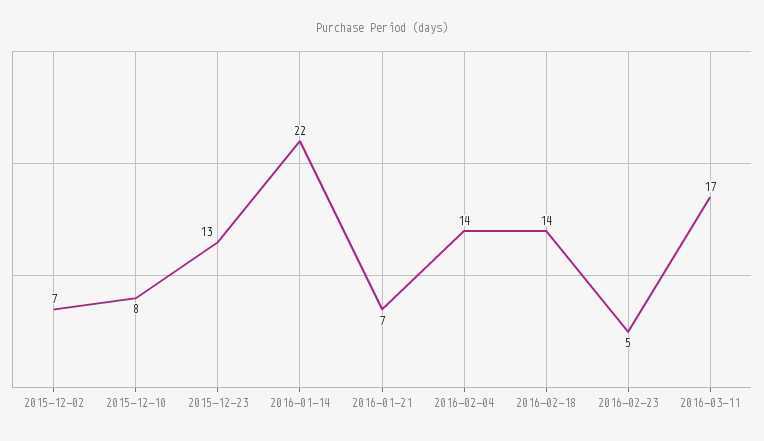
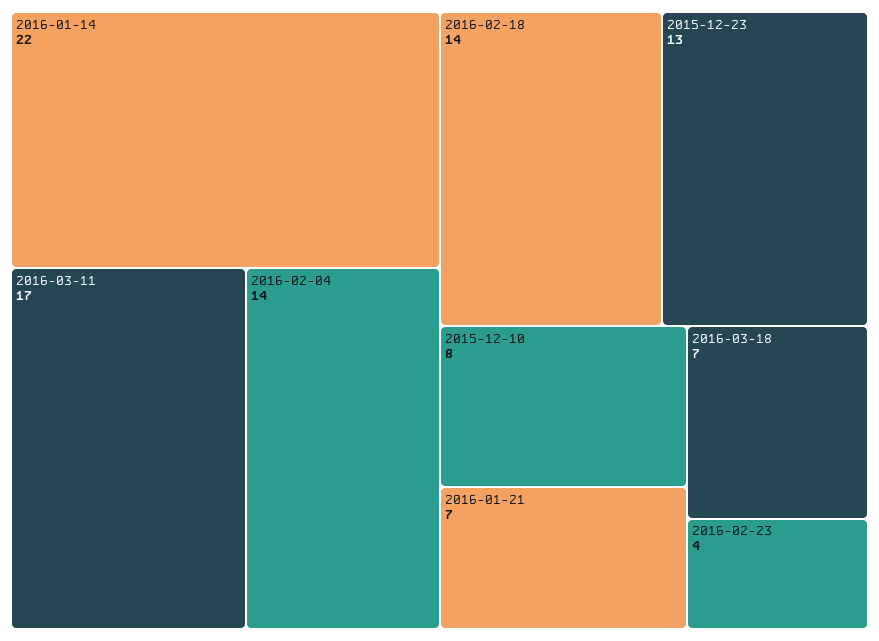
2015-12-02: 7 -> none
2016-02-23: 5 -> 4
2016-03-18: none -> 7

